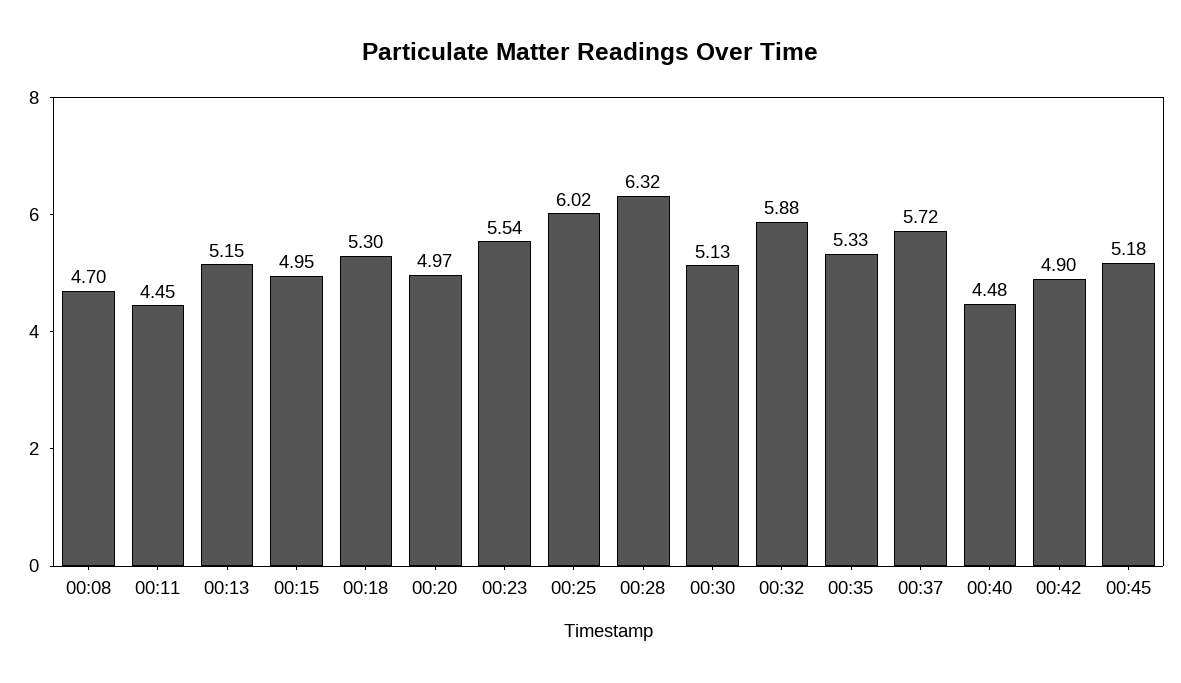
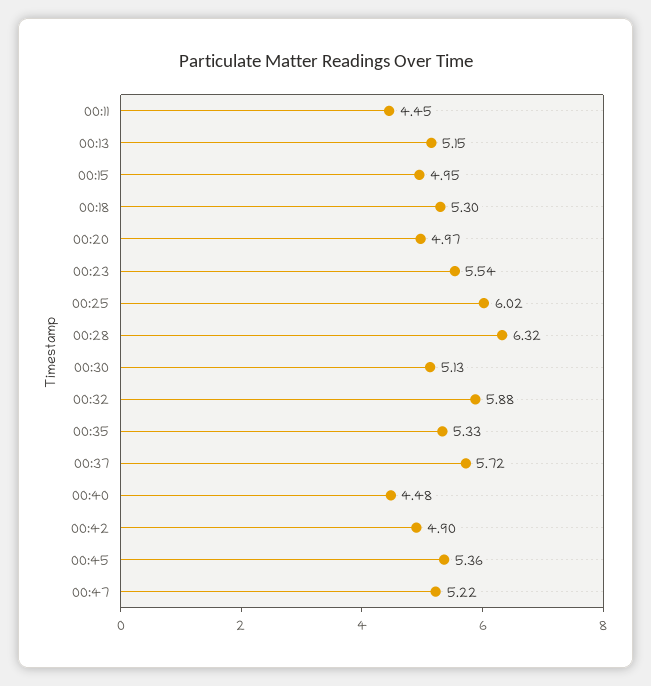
00:08: 4.7 -> none
00:45: 5.18 -> 5.36
00:47: none -> 5.22

